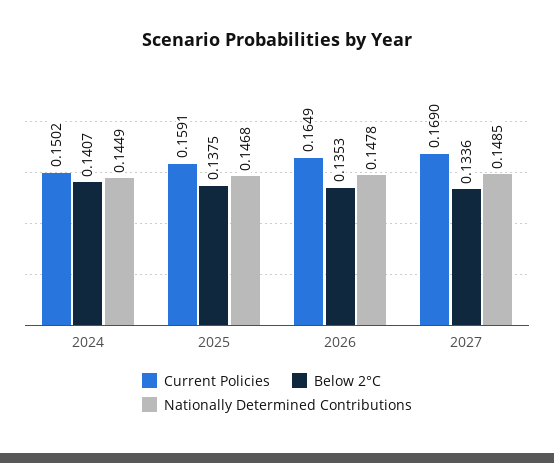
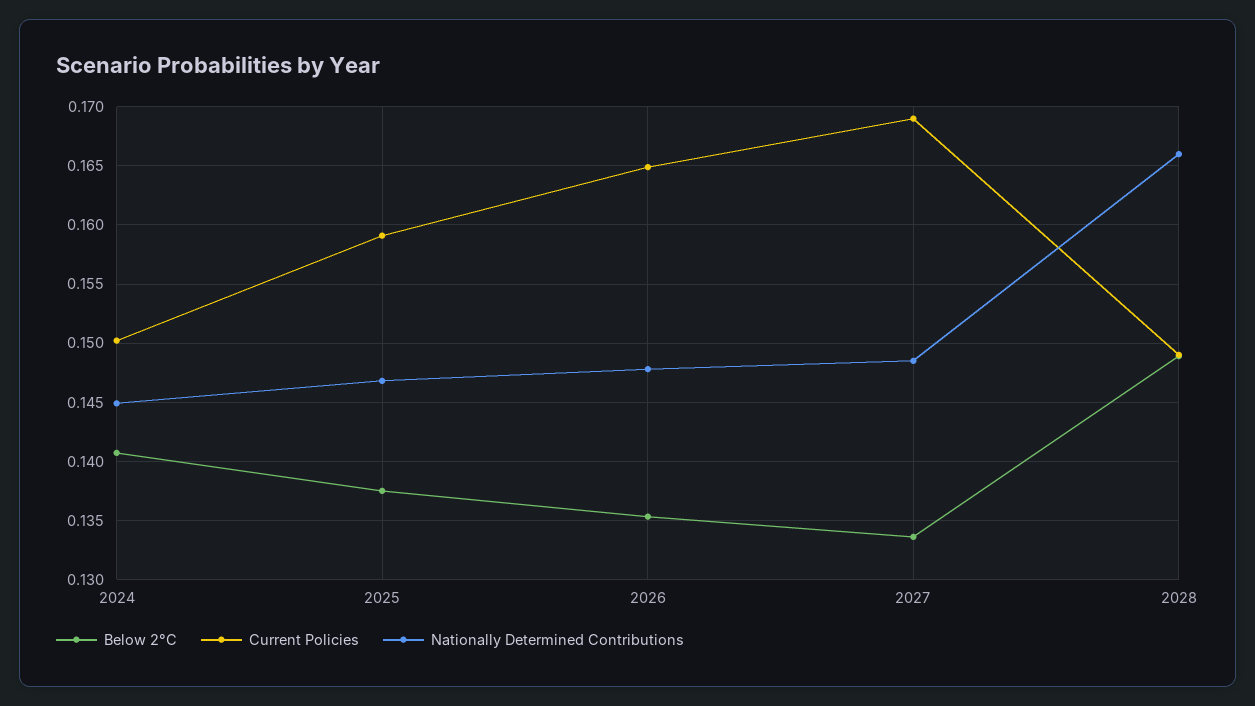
Below 2°C, 2028: none -> 0.149
Current Policies, 2028: none -> 0.149
Nationally Determined Contributions, 2028: none -> 0.166

